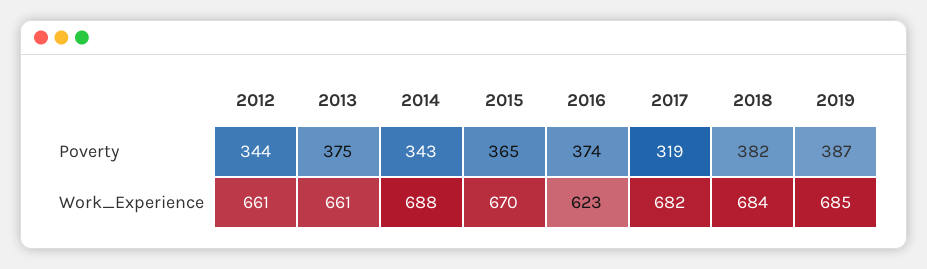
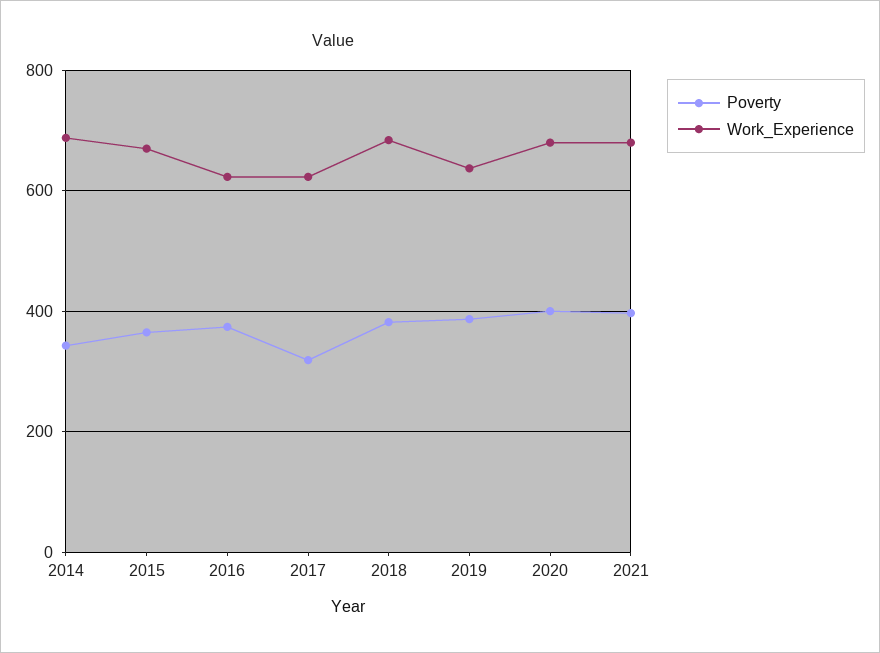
Poverty, 2012: 344 -> none
Poverty, 2013: 375 -> none
Work_Experience, 2012: 661 -> none
Work_Experience, 2013: 661 -> none
Work_Experience, 2017: 682 -> 620
Work_Experience, 2019: 685 -> 640
Poverty, 2020: none -> 400
Work_Experience, 2020: none -> 680
Poverty, 2021: none -> 400
Work_Experience, 2021: none -> 680

